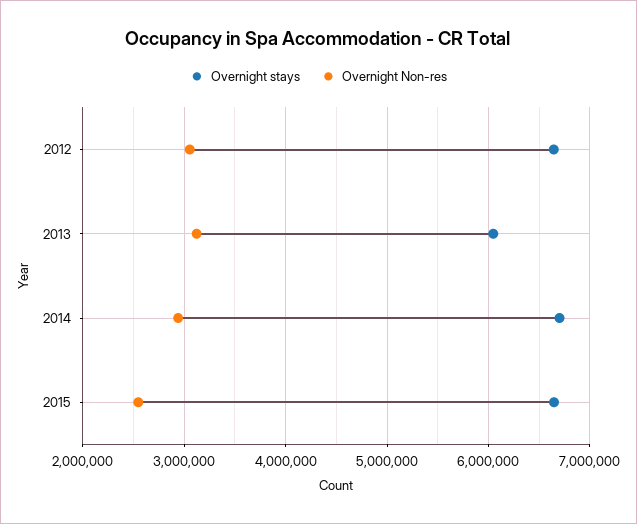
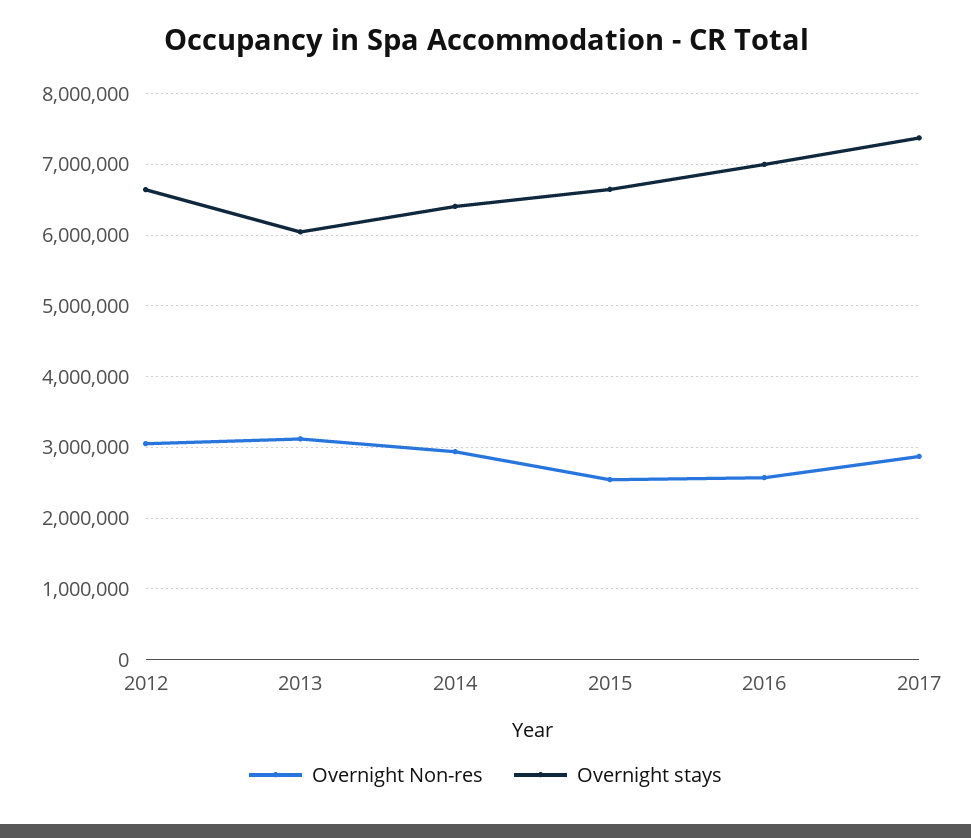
Overnight stays, 2014: 6700000 -> 6400000
Overnight Non-res, 2016: none -> 2600000
Overnight stays, 2016: none -> 7000000
Overnight Non-res, 2017: none -> 2900000
Overnight stays, 2017: none -> 7400000

